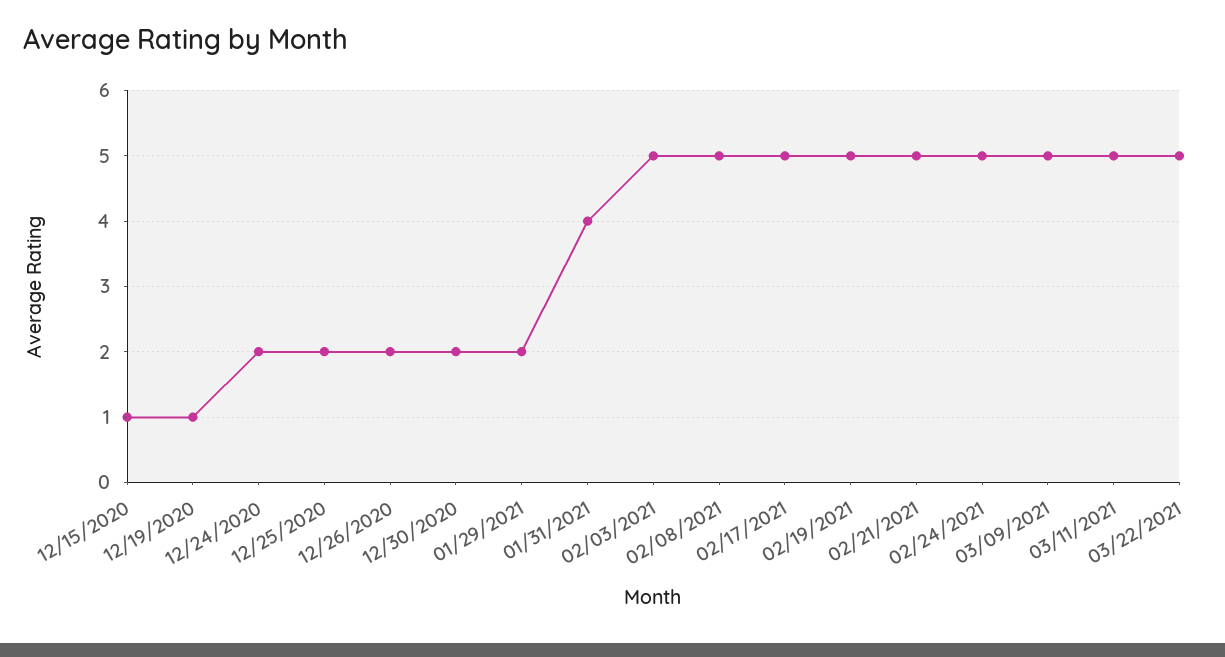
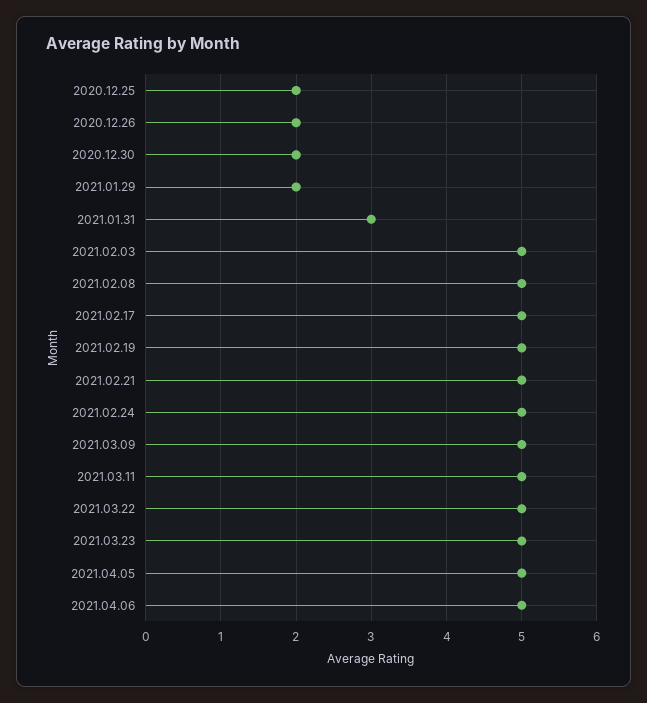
12/15/2020: 1 -> none
12/19/2020: 1 -> none
12/24/2020: 2 -> none
01/31/2021: 4 -> 3
2021.03.23: none -> 5
2021.04.05: none -> 5
2021.04.06: none -> 5

